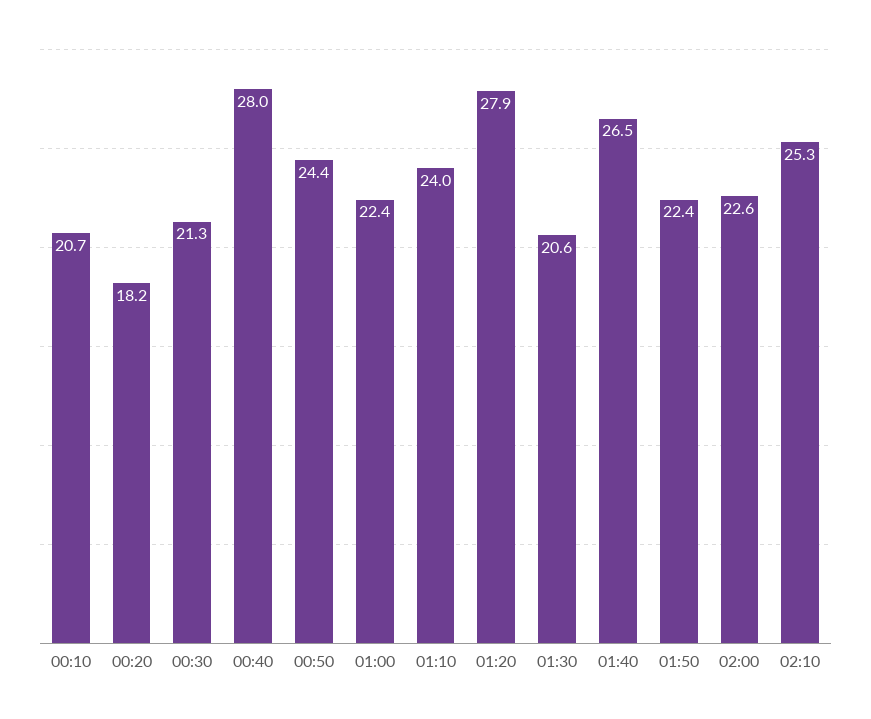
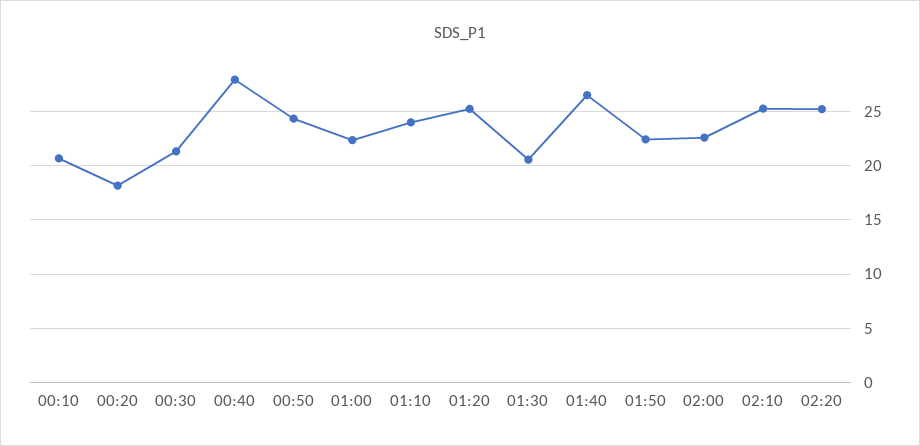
01:20: 27.9 -> 25
02:20: none -> 25

